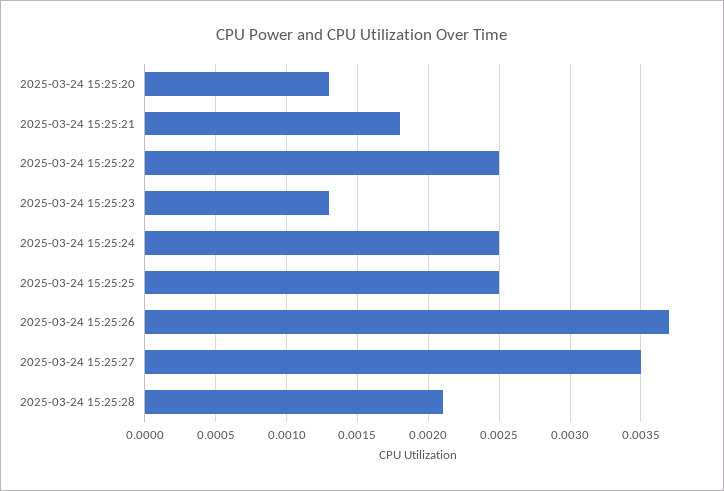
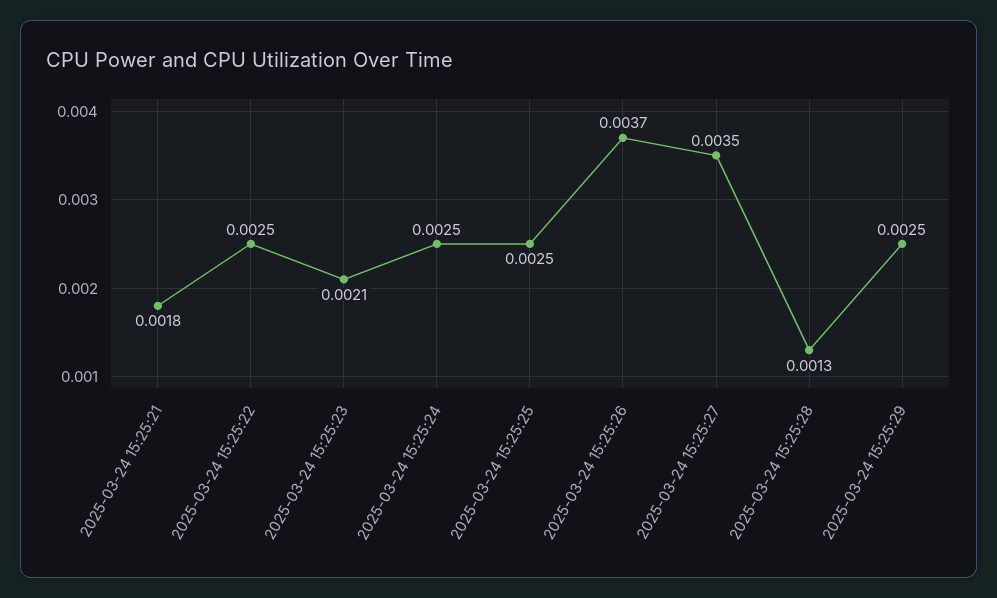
2025-03-24 15:25:20: 0.0013 -> none
2025-03-24 15:25:23: 0.0013 -> 0.0021
2025-03-24 15:25:28: 0.0021 -> 0.0013
2025-03-24 15:25:29: none -> 0.0025

